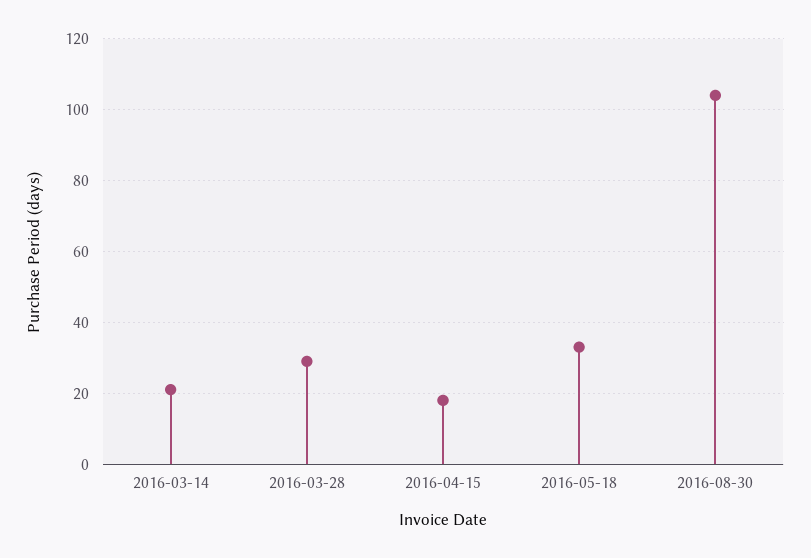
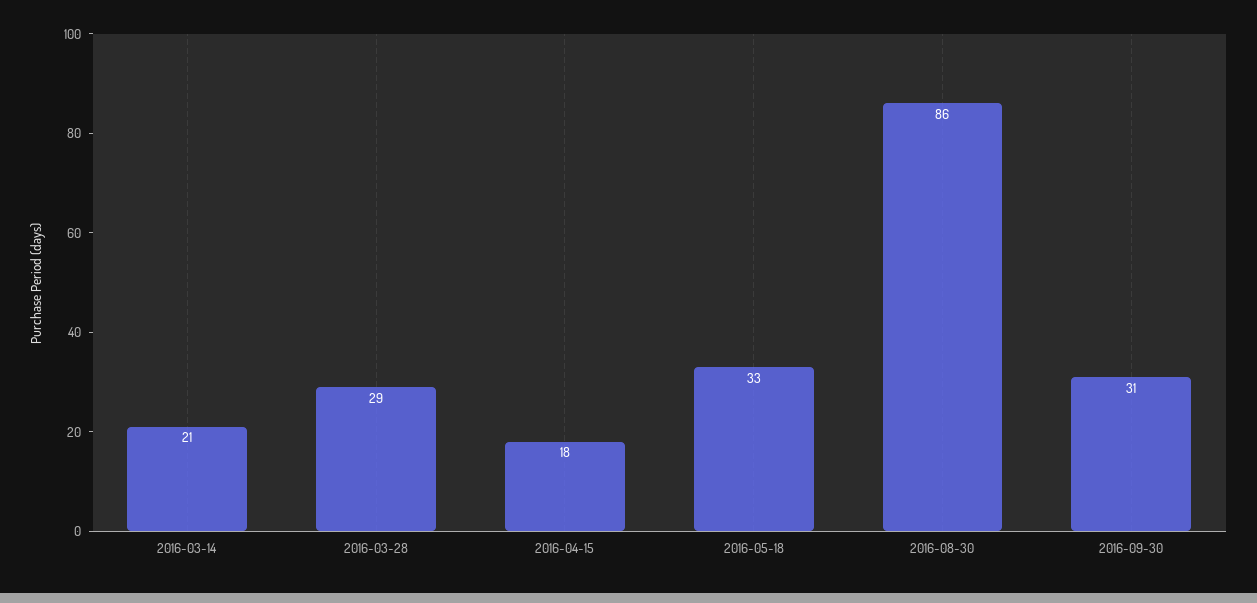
2016-08-30: 105 -> 86
2016-09-30: none -> 31

